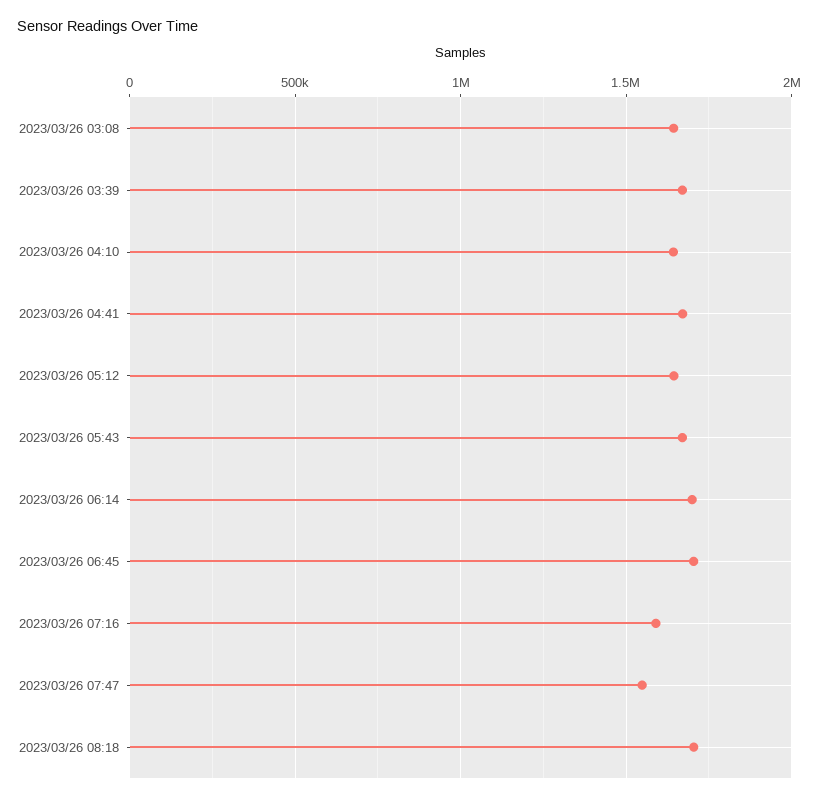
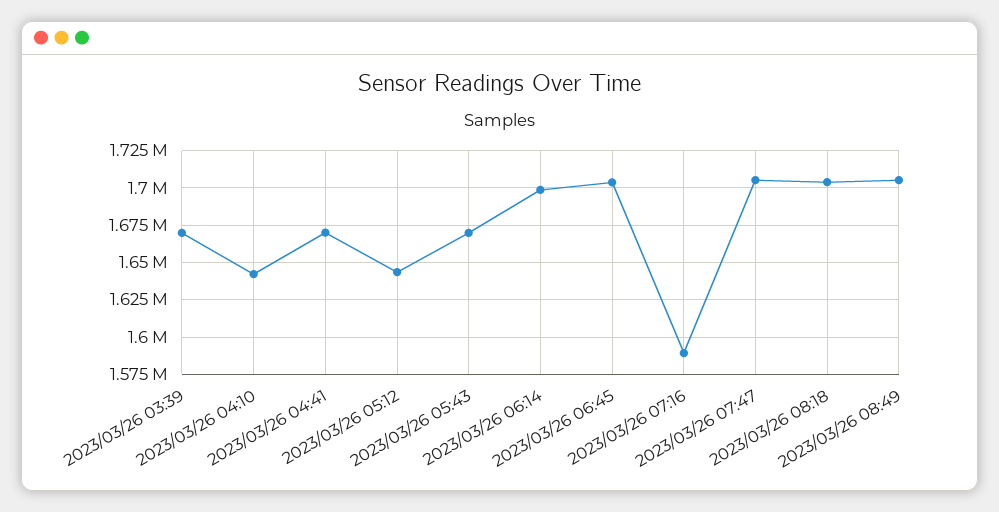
2023/03/26 03:08: 1650000 -> none
2023/03/26 07:47: 1550000 -> 1705000
2023/03/26 08:49: none -> 1705000

